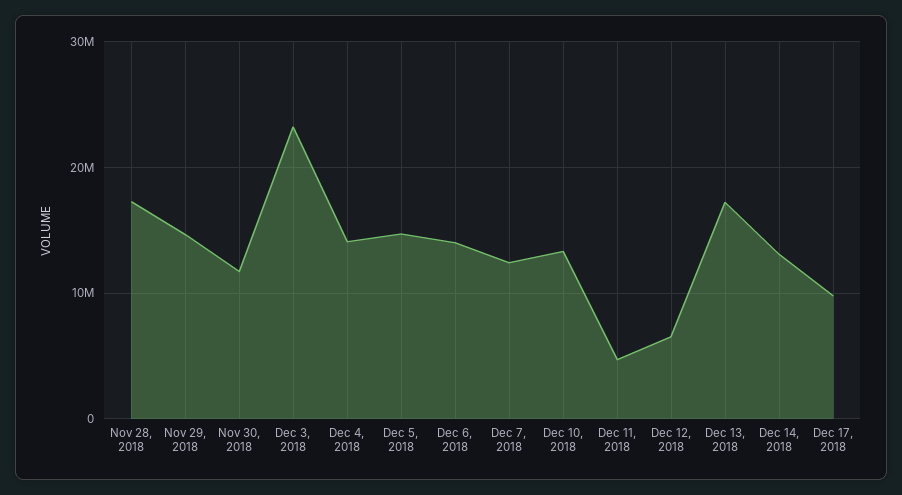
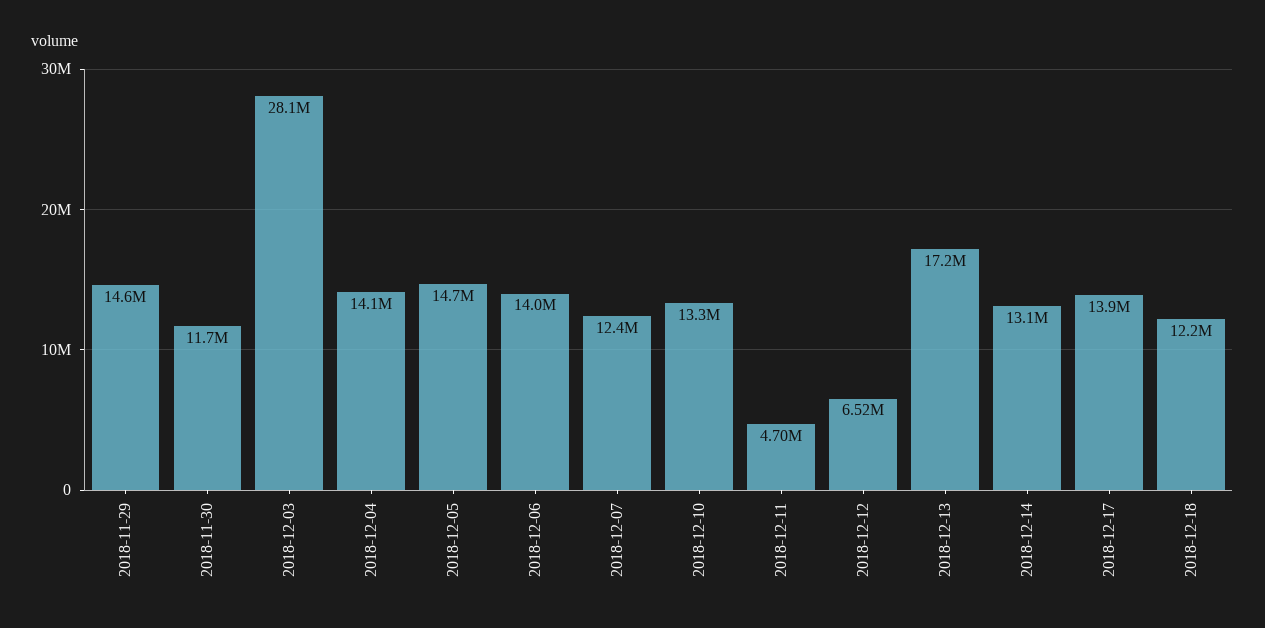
Nov 28, 2018: 17000000 -> none
Dec 3, 2018: 23000000 -> 28100000
Dec 17, 2018: 10000000 -> 13900000
2018-12-18: none -> 12200000

